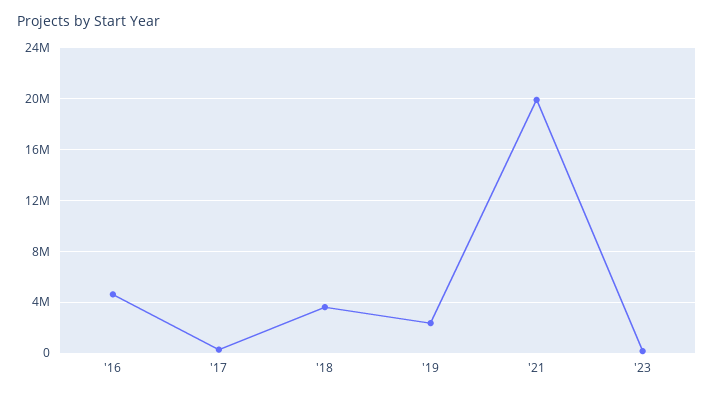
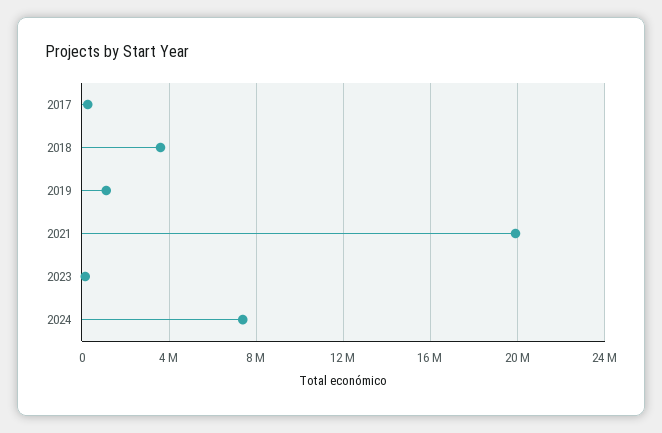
'16: 4500000 -> none
'19: 2500000 -> 1000000
2024: none -> 7500000

